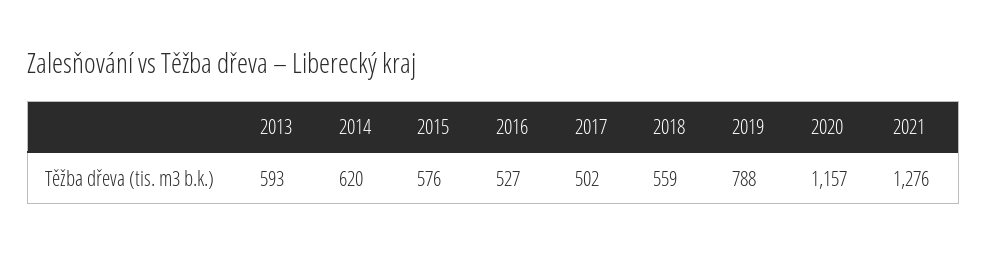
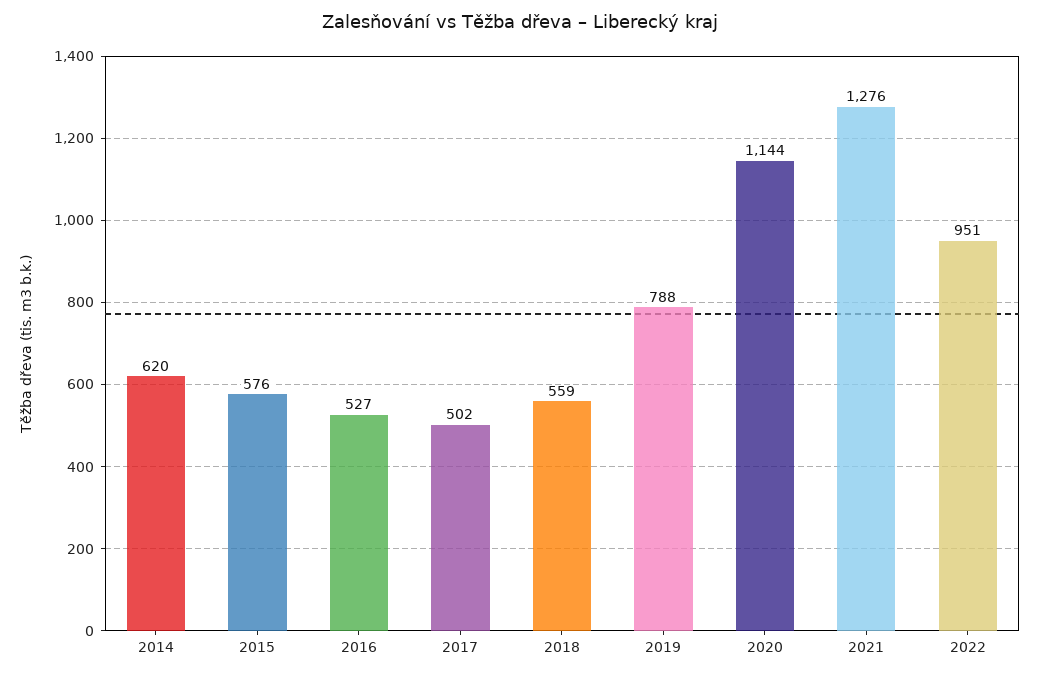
2013: 593 -> none
2020: 1157 -> 1144
2022: none -> 951

